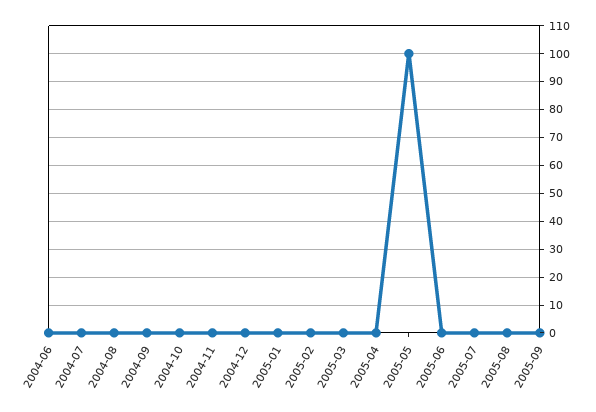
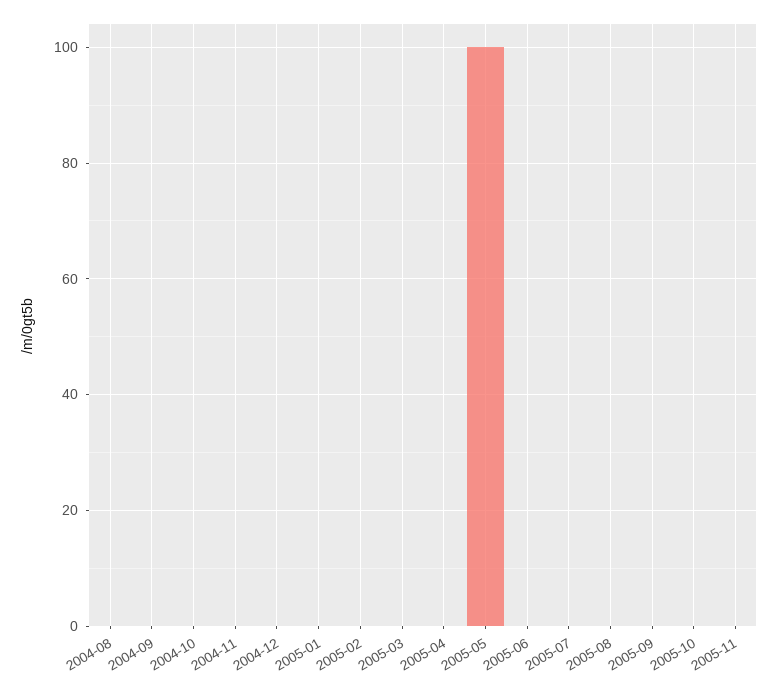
2004-06: 0 -> none
2004-07: 0 -> none
2005-10: none -> 0
2005-11: none -> 0

